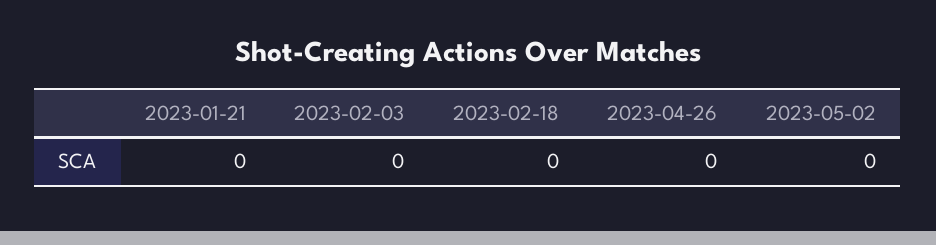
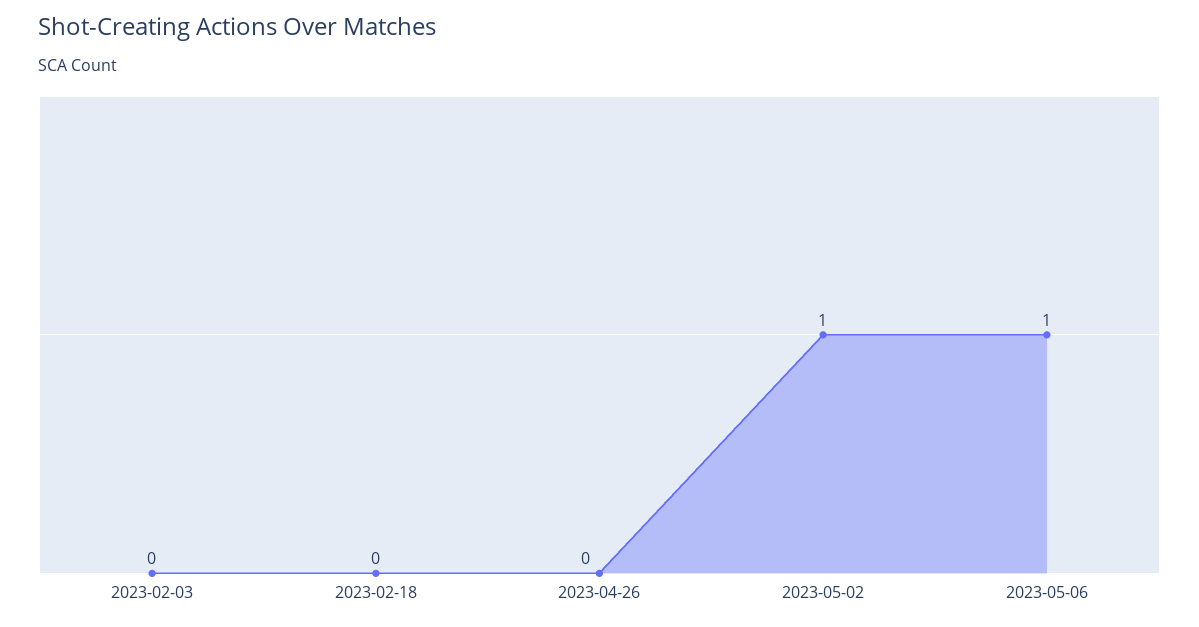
2023-01-21: 0 -> none
2023-05-02: 0 -> 1
2023-05-06: none -> 1

